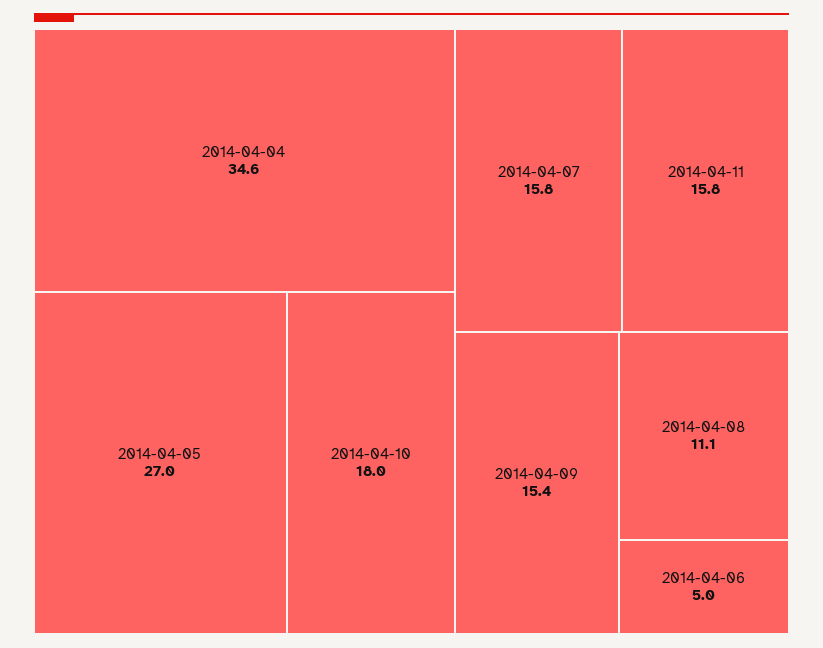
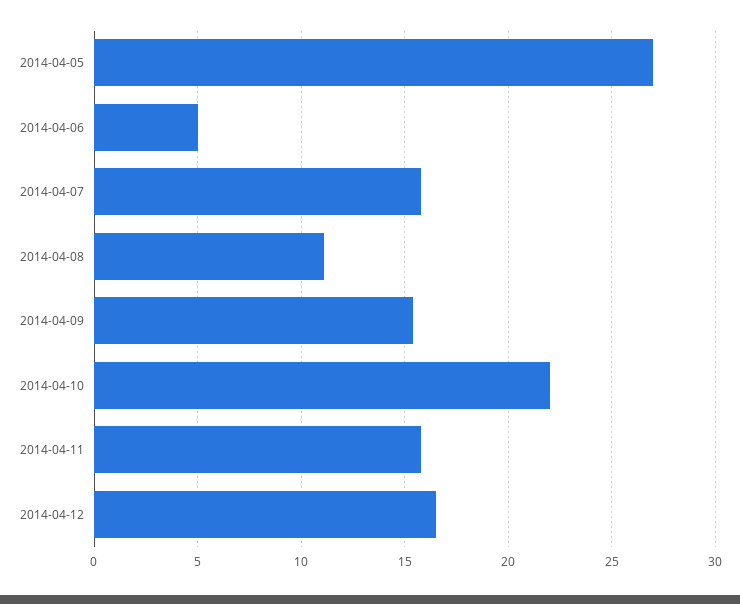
2014-04-04: 34.6 -> none
2014-04-10: 18 -> 22
2014-04-12: none -> 16.5

